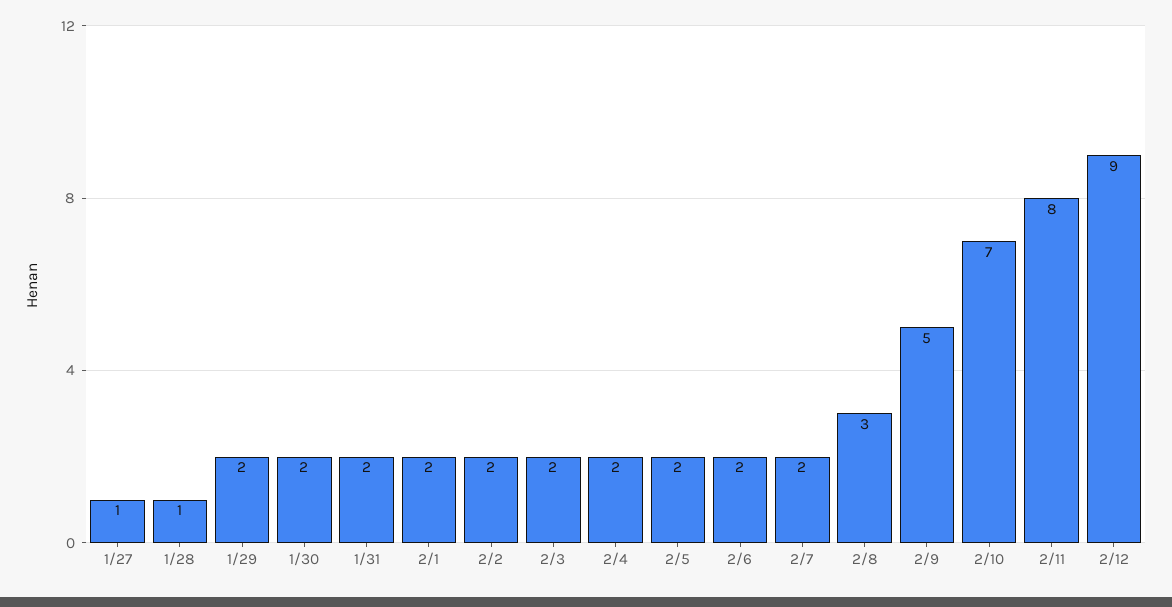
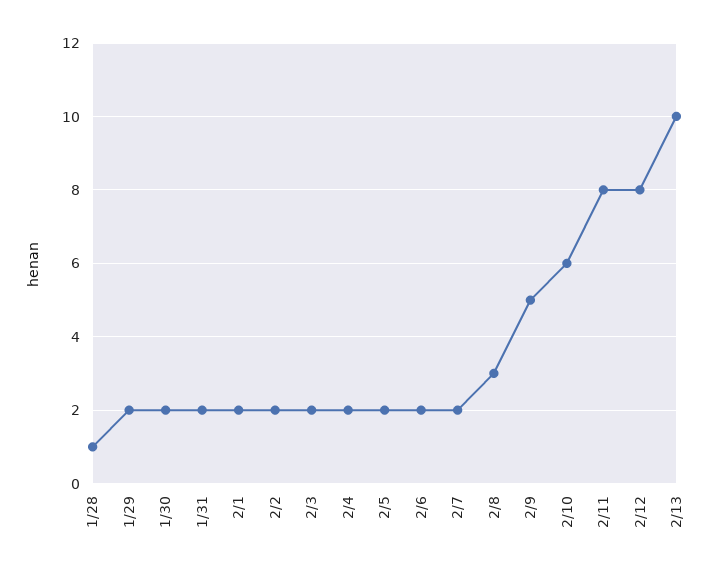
1/27: 1 -> none
2/10: 7 -> 6
2/12: 9 -> 8
2/13: none -> 10

